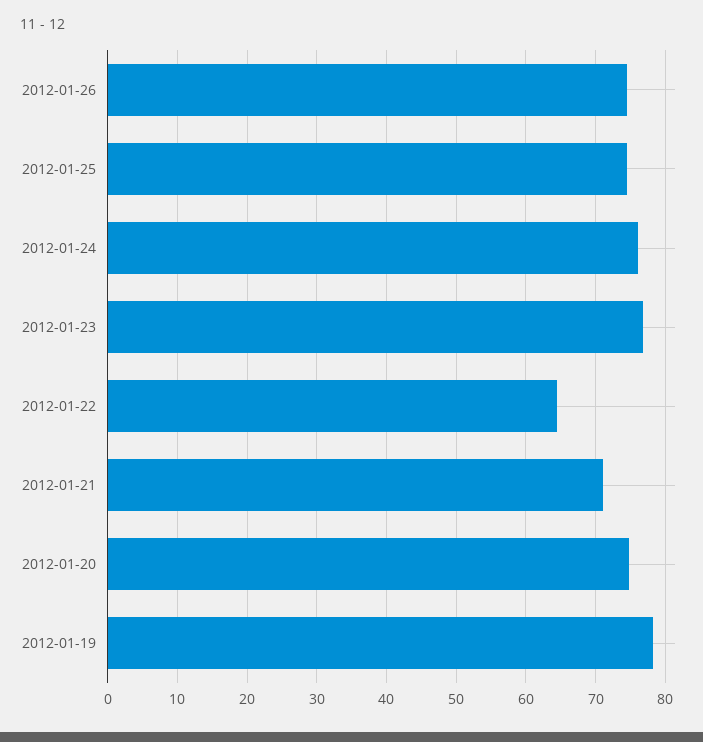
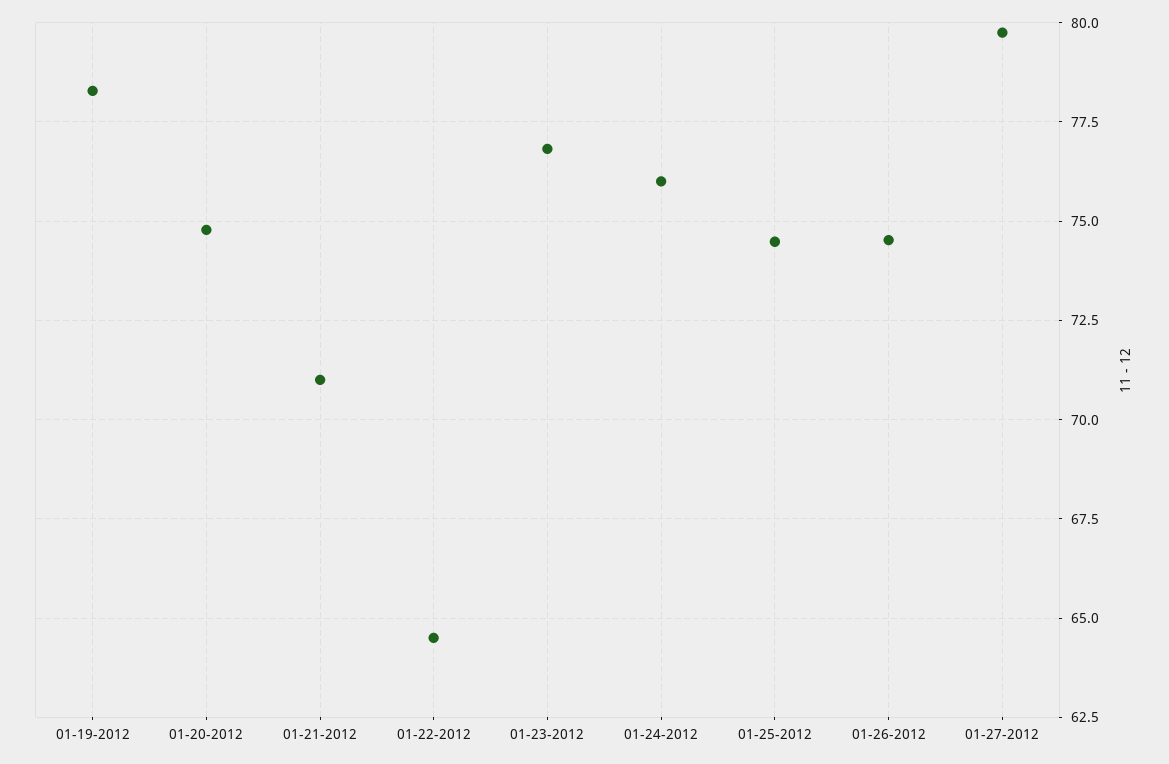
01-27-2012: none -> 79.75

